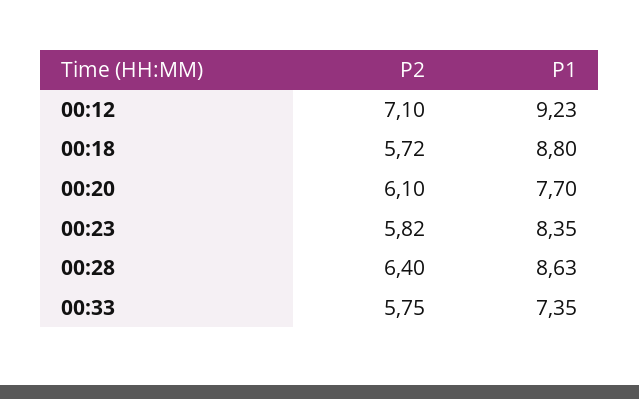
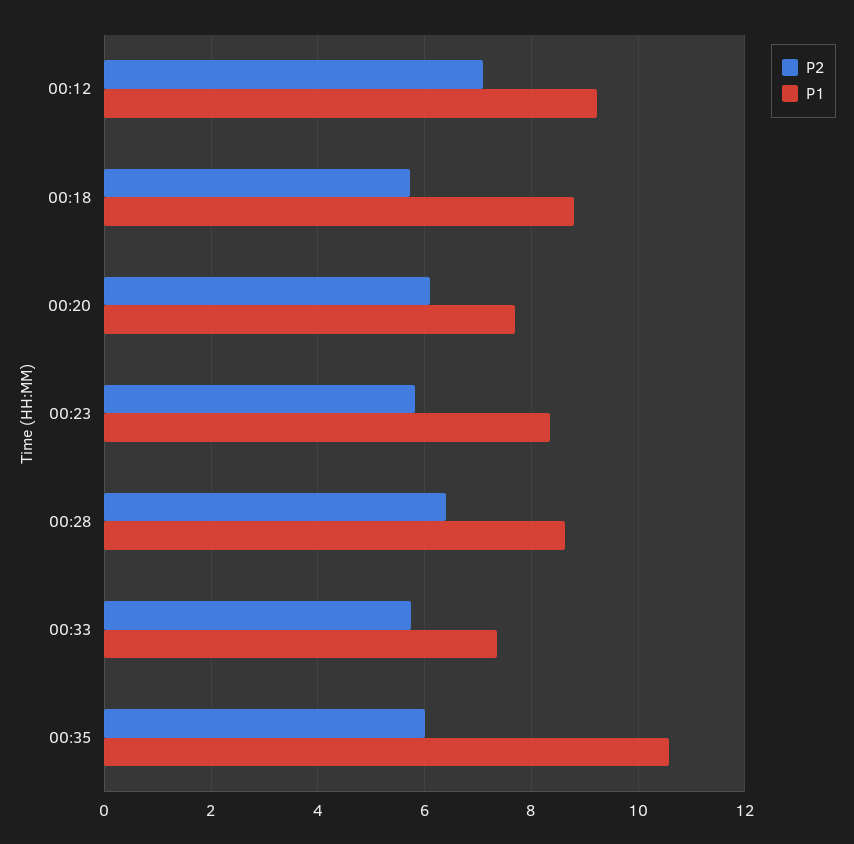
P2, 00:35: none -> 6
P1, 00:35: none -> 10.6

